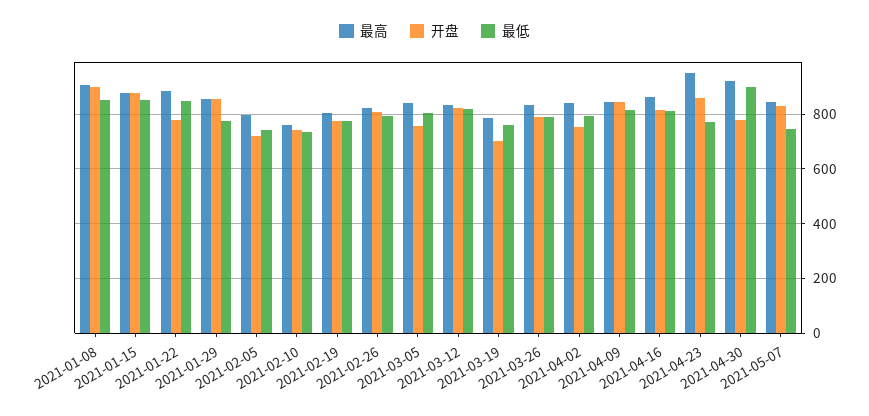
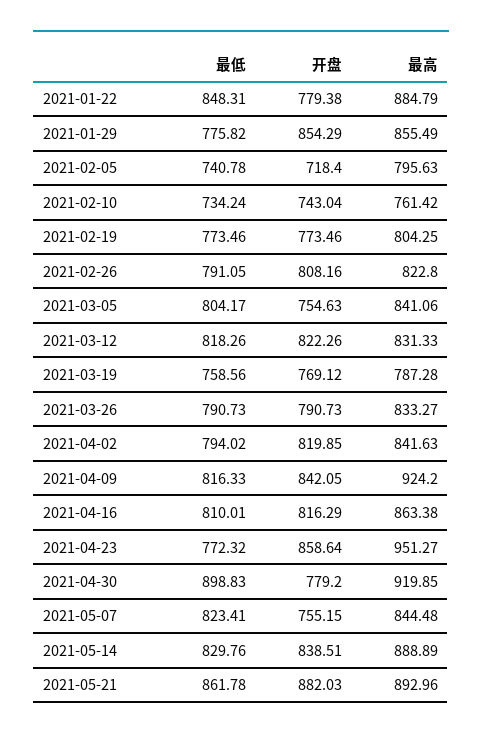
最高, 2021-01-08: 900 -> none
开盘, 2021-01-08: 900 -> none
最低, 2021-01-08: 850 -> none
最高, 2021-01-15: 875 -> none
开盘, 2021-01-15: 875 -> none
最低, 2021-01-15: 850 -> none
开盘, 2021-03-19: 700 -> 769.12
开盘, 2021-04-02: 750 -> 819.85
最高, 2021-04-09: 850 -> 924.2
开盘, 2021-05-07: 825 -> 755.15
最低, 2021-05-07: 750 -> 823.41
最低, 2021-05-14: none -> 829.76
开盘, 2021-05-14: none -> 838.51
最高, 2021-05-14: none -> 888.89
最低, 2021-05-21: none -> 861.78
开盘, 2021-05-21: none -> 882.03
最高, 2021-05-21: none -> 892.96

